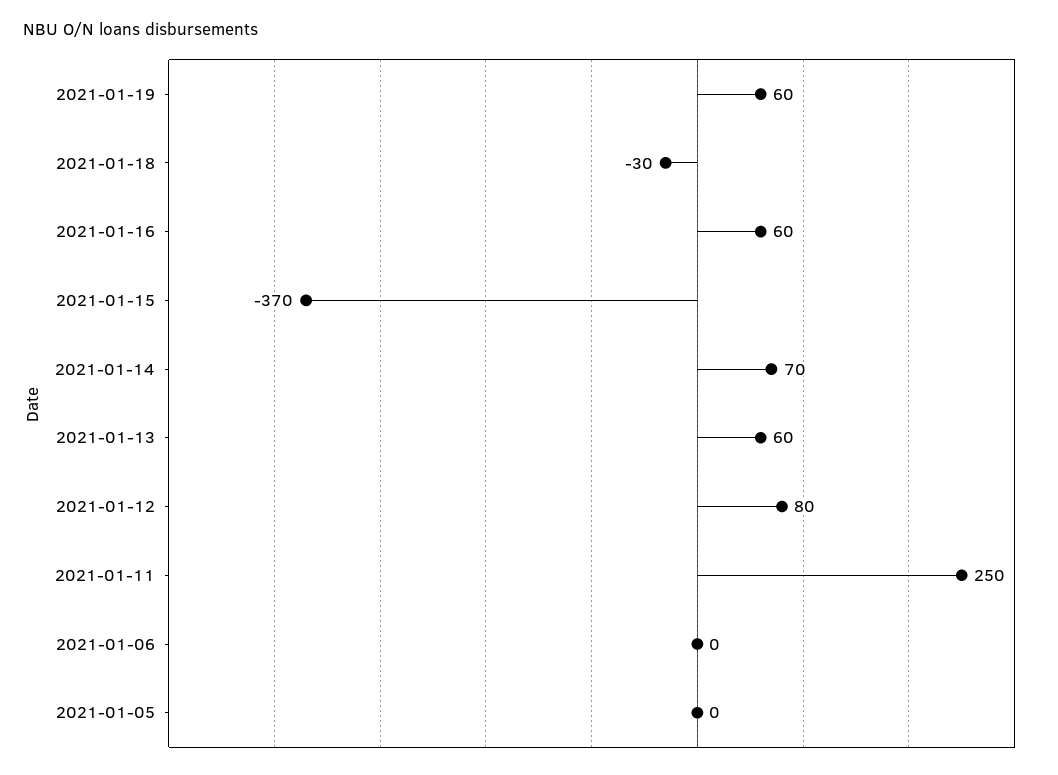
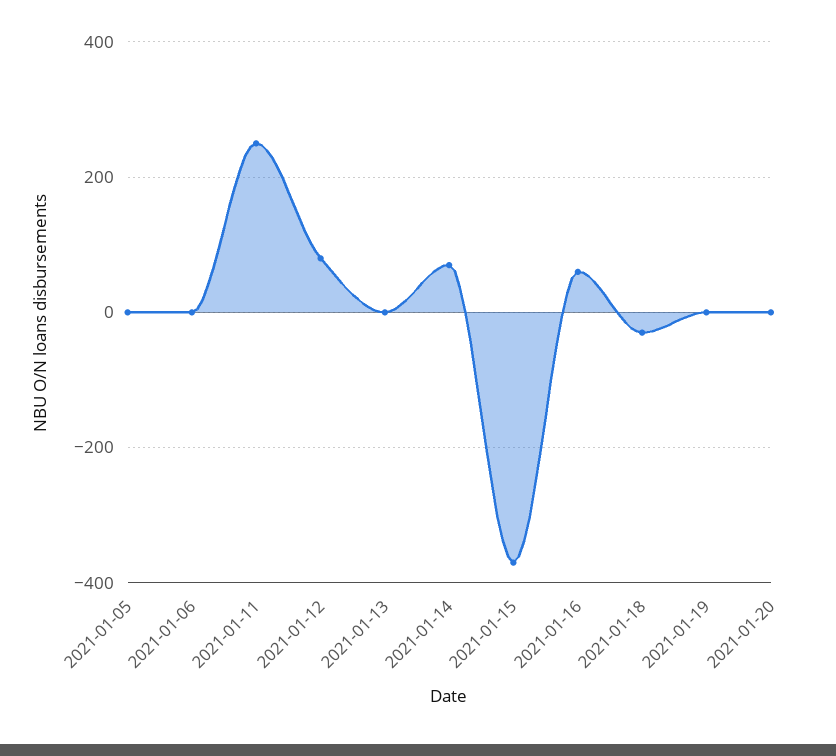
2021-01-19: 60 -> 0
2021-01-13: 60 -> 0
2021-01-20: none -> 0

